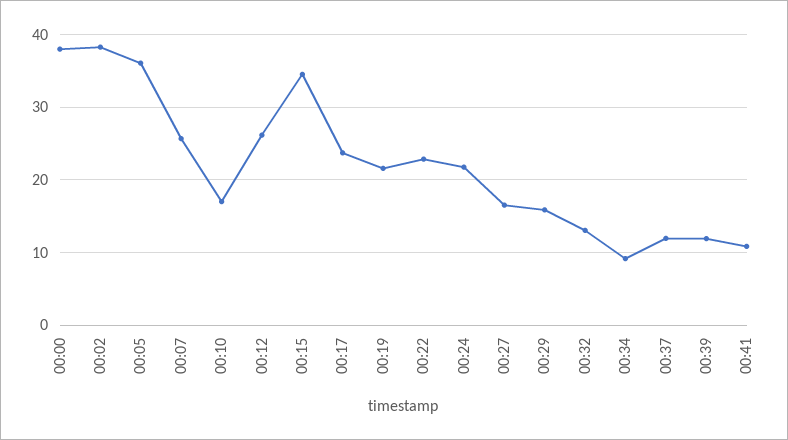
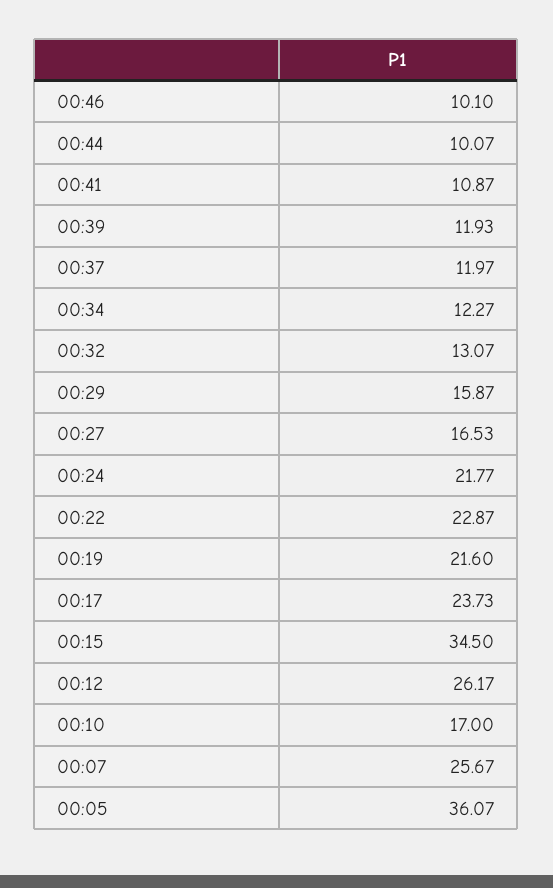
00:00: 38 -> none
00:02: 38 -> none
00:34: 9 -> 12.27
00:46: none -> 10.1
00:44: none -> 10.07

